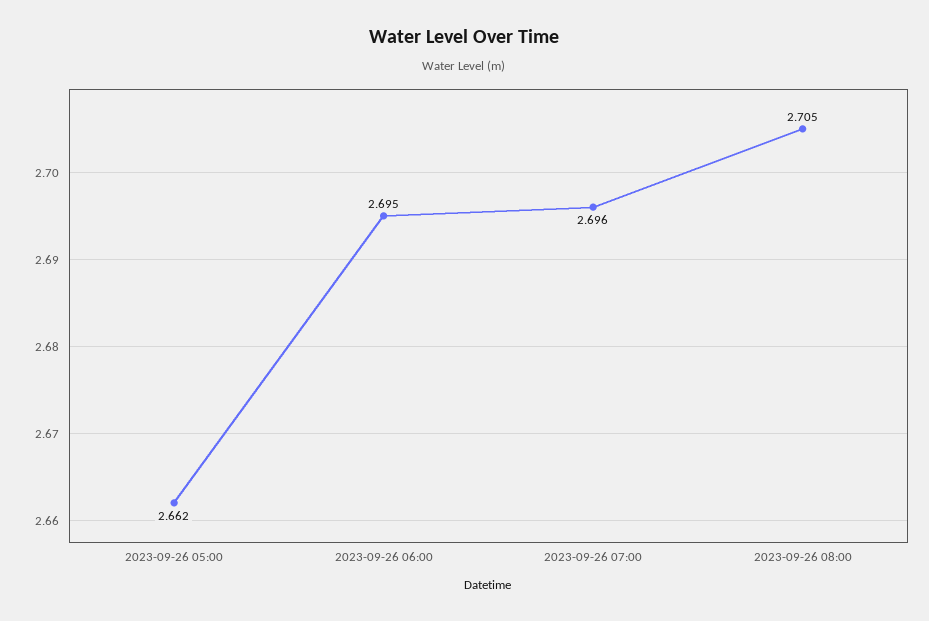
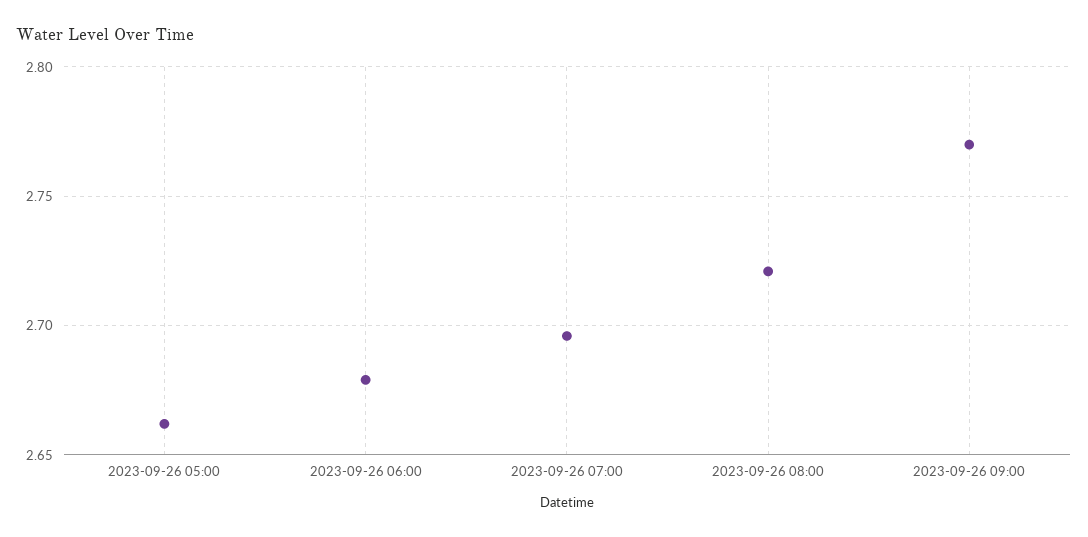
2023-09-26 06:00: 2.695 -> 2.68
2023-09-26 08:00: 2.705 -> 2.72
2023-09-26 09:00: none -> 2.77

